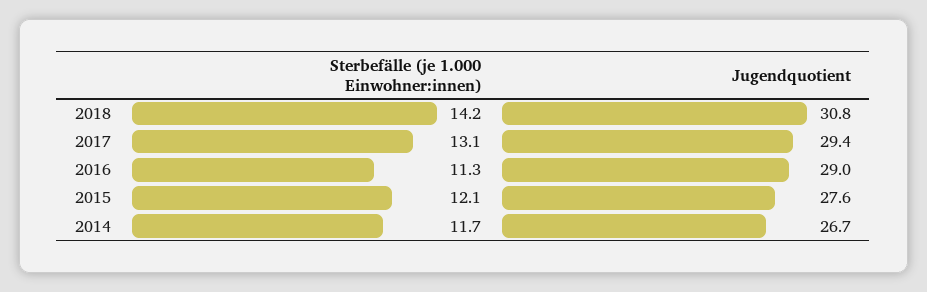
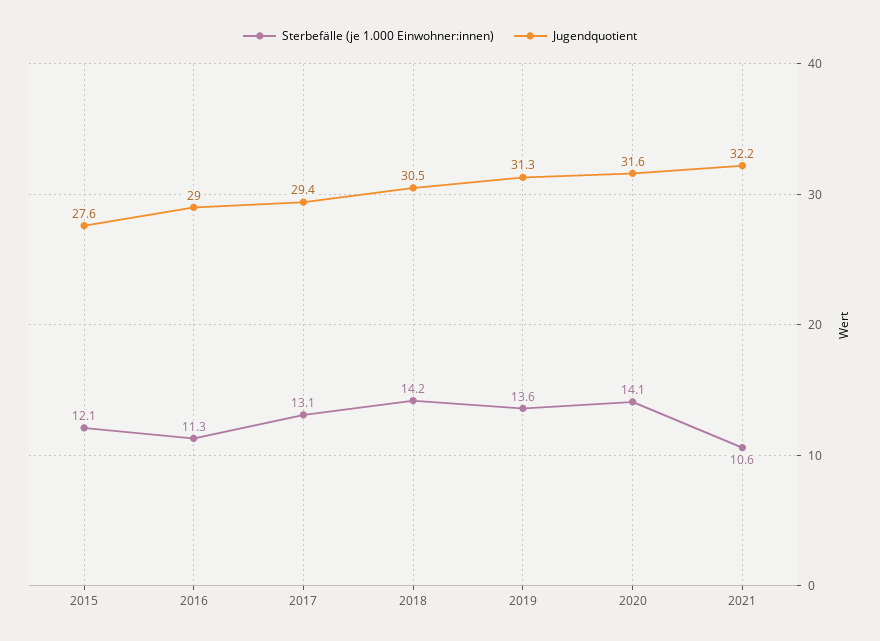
Jugendquotient, 2018: 30.8 -> 30.5
Sterbefälle (je 1.000 Einwohner:innen), 2014: 11.7 -> none
Jugendquotient, 2014: 26.7 -> none
Sterbefälle (je 1.000 Einwohner:innen), 2019: none -> 13.6
Jugendquotient, 2019: none -> 31.3
Sterbefälle (je 1.000 Einwohner:innen), 2020: none -> 14.1
Jugendquotient, 2020: none -> 31.6
Sterbefälle (je 1.000 Einwohner:innen), 2021: none -> 10.6
Jugendquotient, 2021: none -> 32.2

